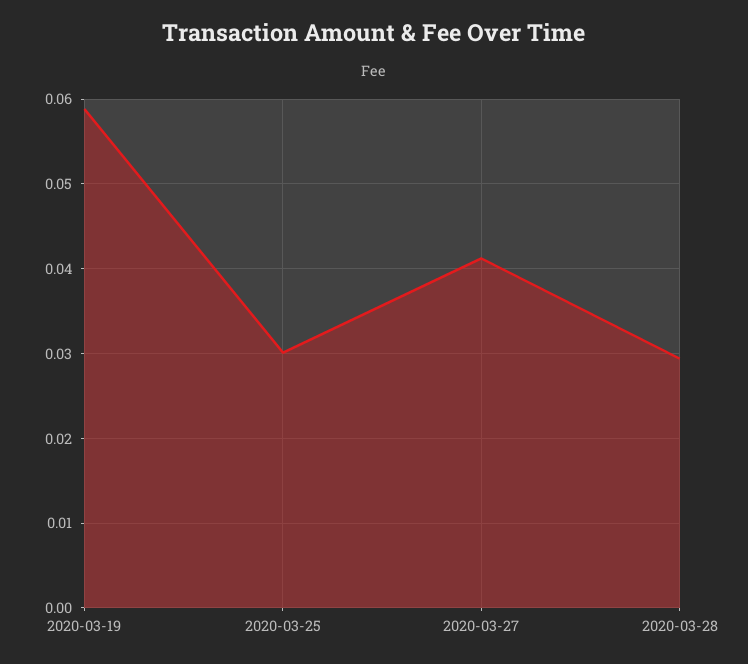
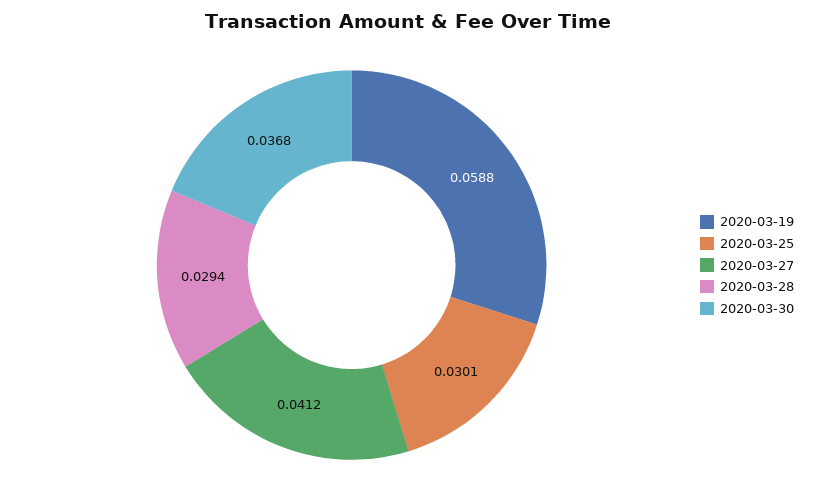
2020-03-30: none -> 0.0368

